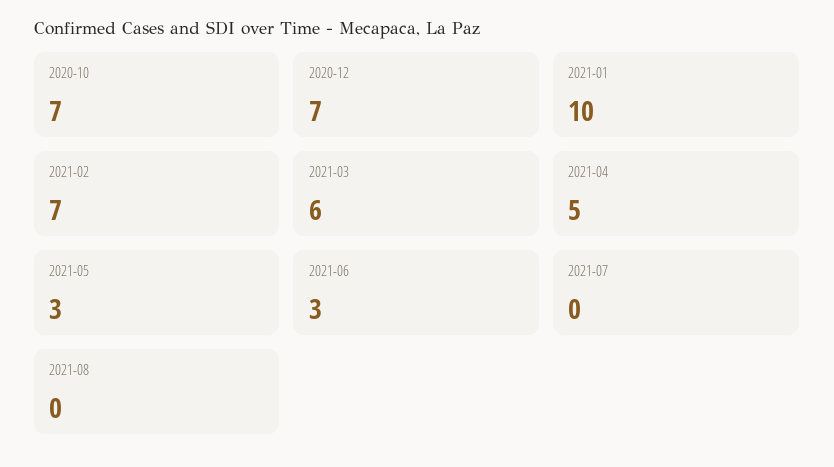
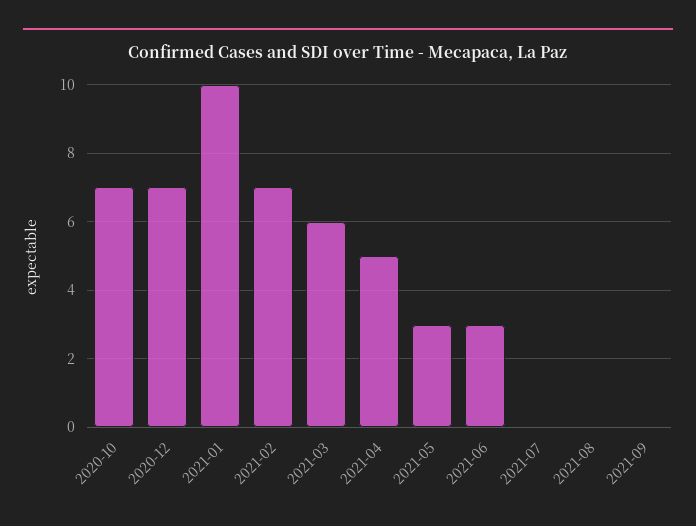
2021-09: none -> 0

